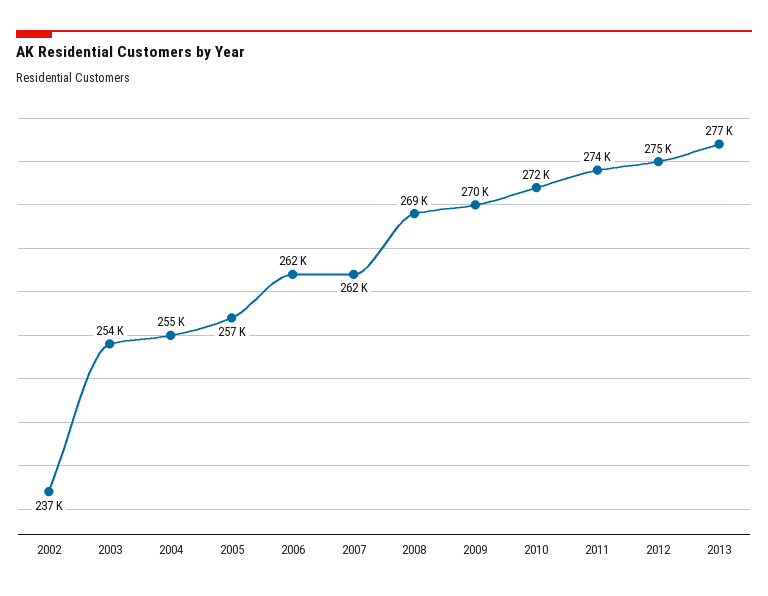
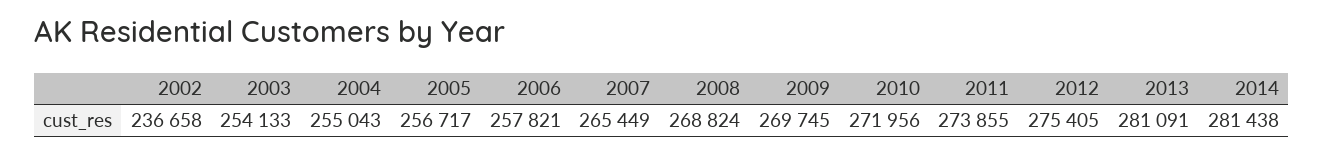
2006: 262000 -> 257821
2007: 262000 -> 265449
2013: 277000 -> 281091
2014: none -> 281438

